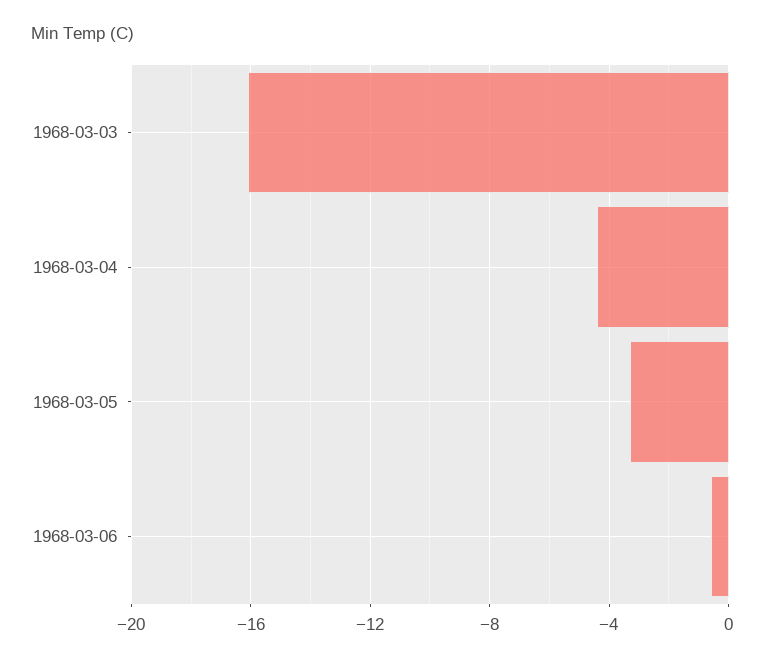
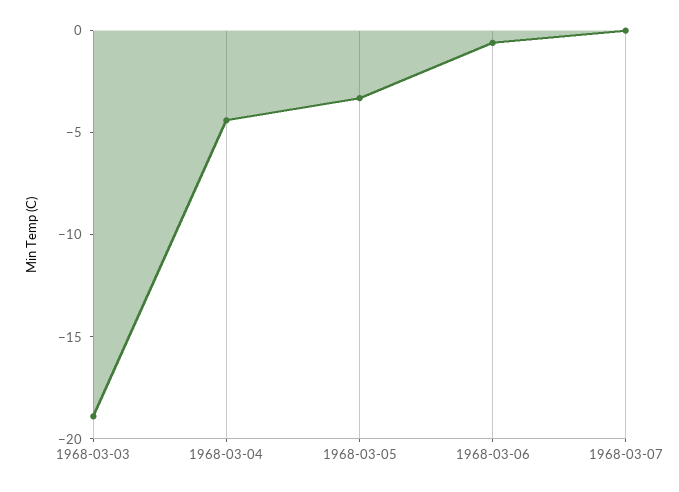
1968-03-03: -16 -> -19
1968-03-07: none -> 0

